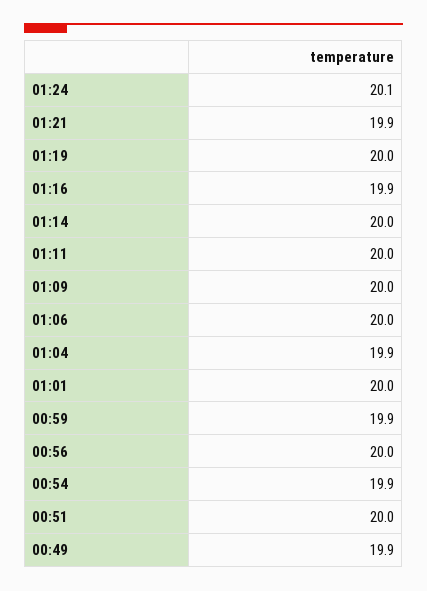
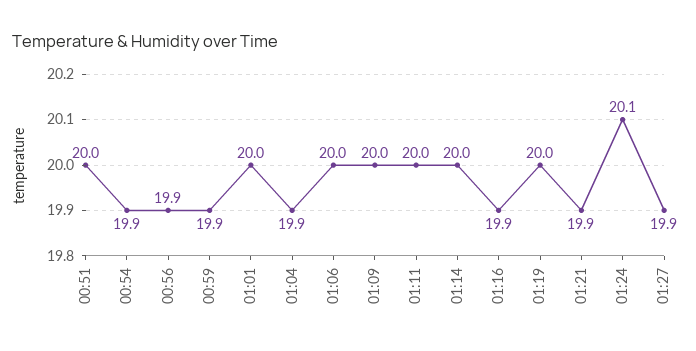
00:56: 20 -> 19.9
00:49: 19.9 -> none
01:27: none -> 19.9

